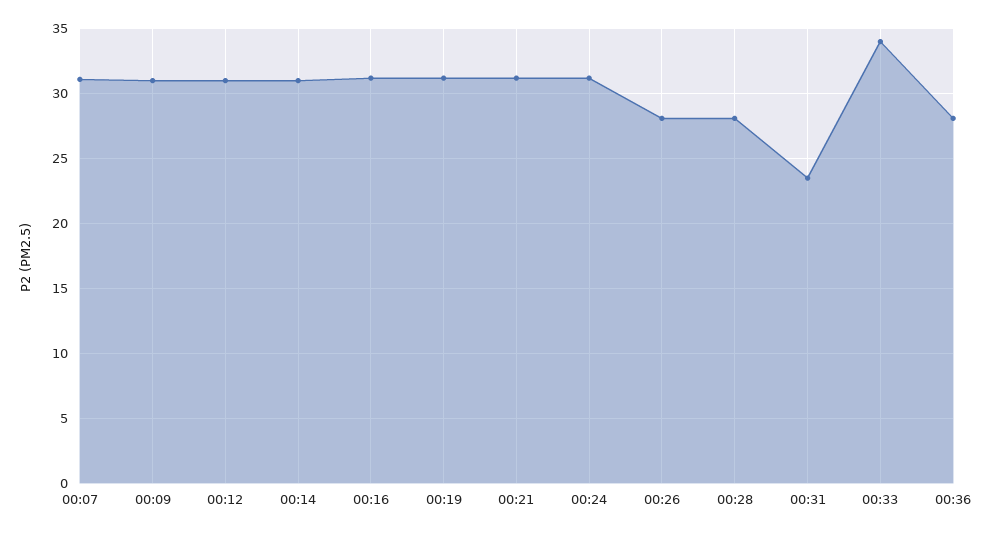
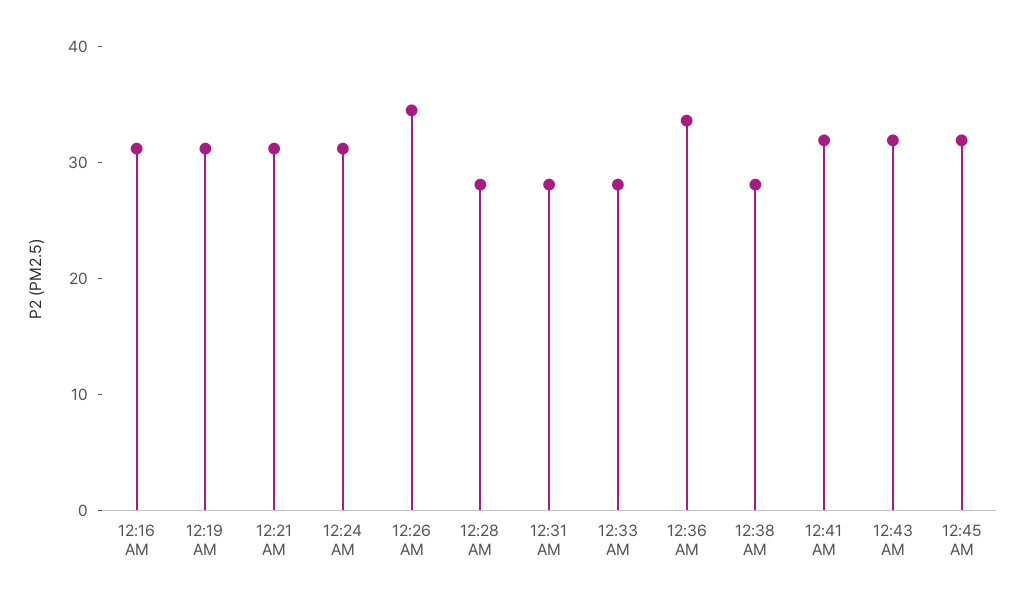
00:07: 31 -> none
00:09: 31 -> none
00:12: 31 -> none
00:14: 31 -> none
00:26: 28 -> 34
00:31: 23.5 -> 28
00:33: 34 -> 28
00:36: 28 -> 34
12:38 AM: none -> 28
12:41 AM: none -> 32
12:43 AM: none -> 32
12:45 AM: none -> 32

